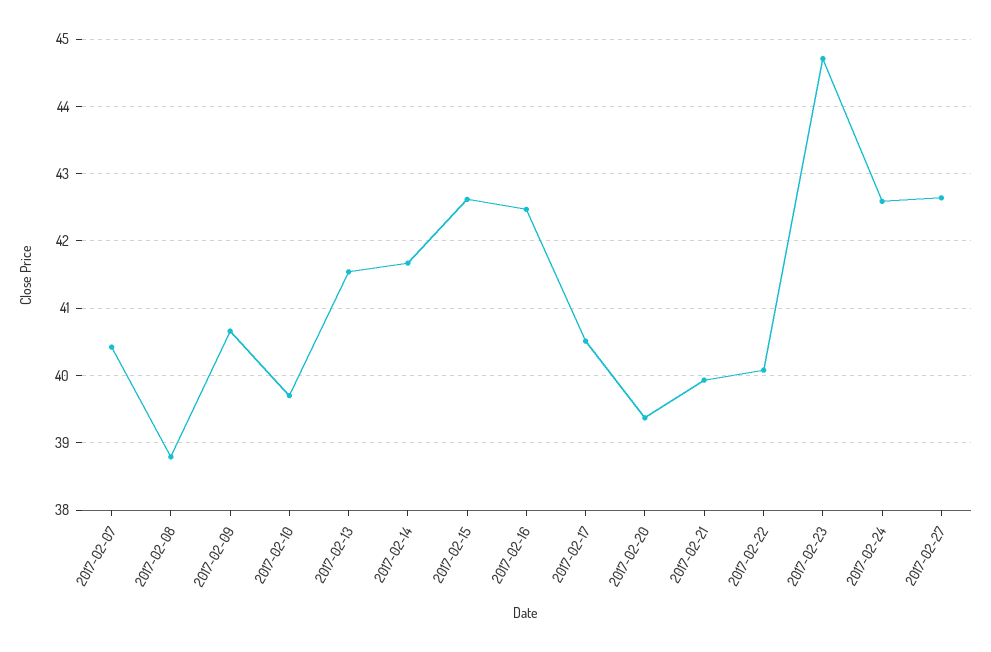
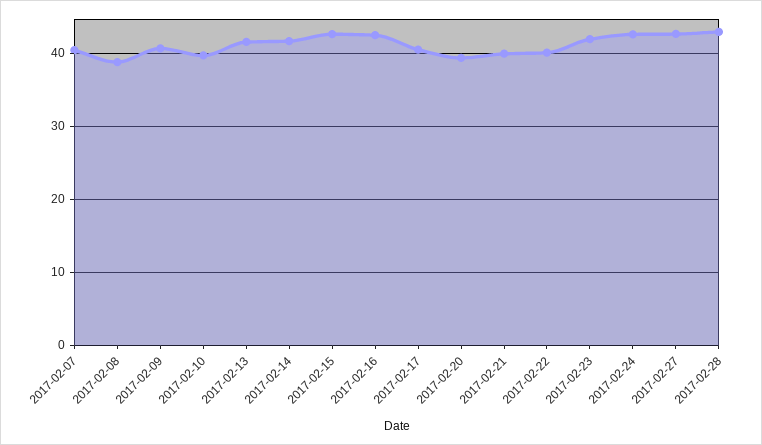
2017-02-23: 44.7 -> 42
2017-02-28: none -> 43

